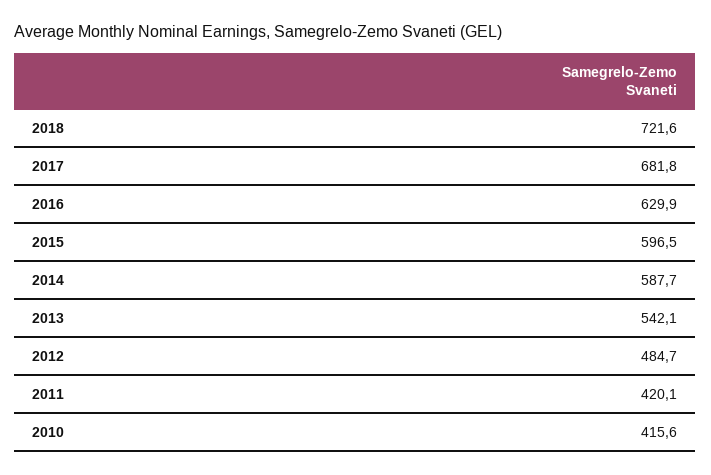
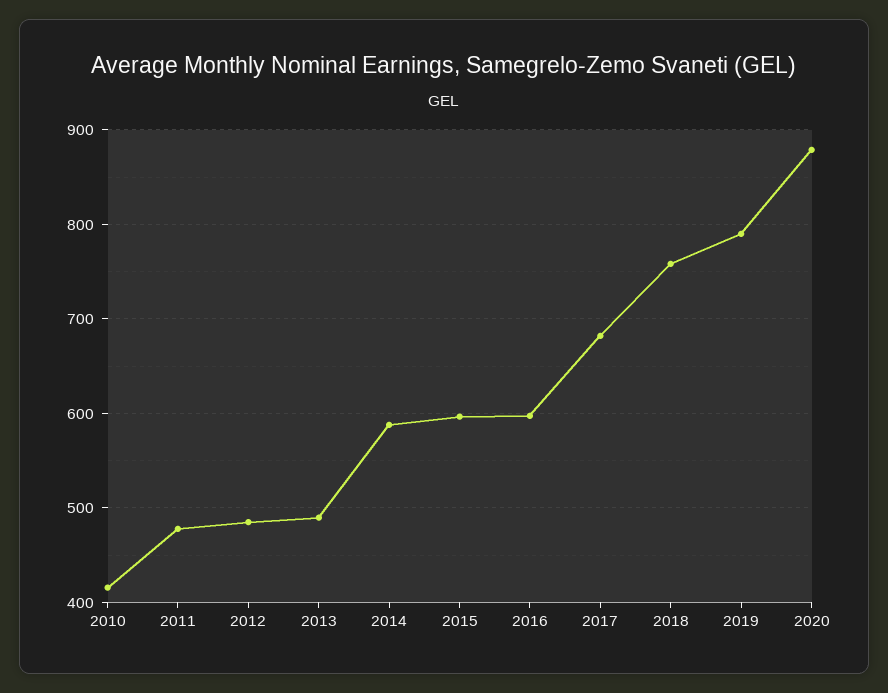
2018: 721.6 -> 760
2016: 629.9 -> 600
2013: 542.1 -> 490
2011: 420.1 -> 480
2019: none -> 790
2020: none -> 880

